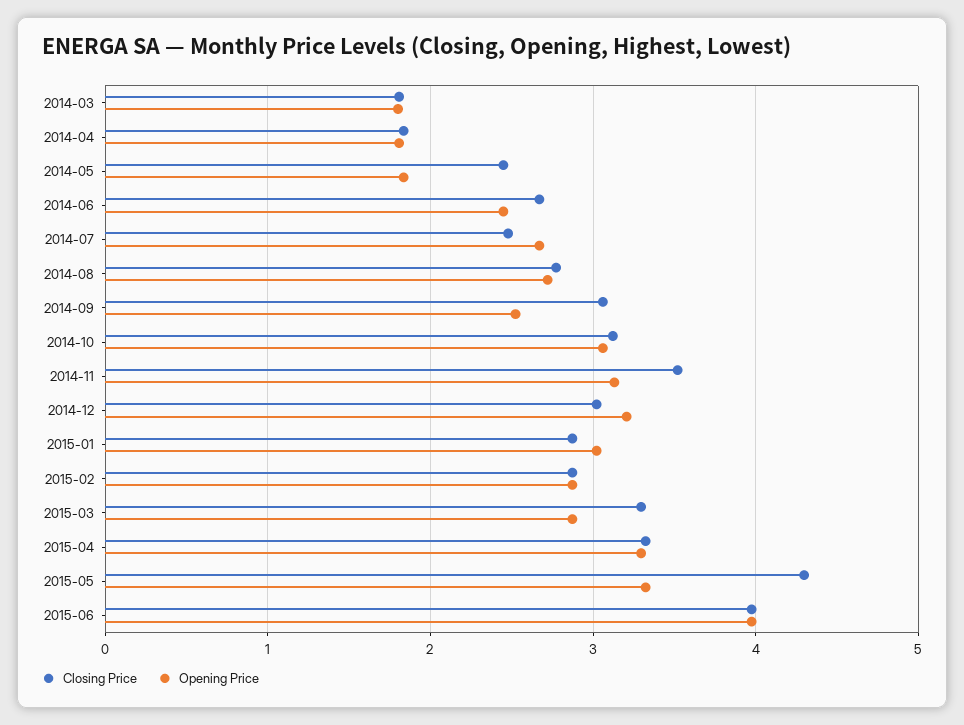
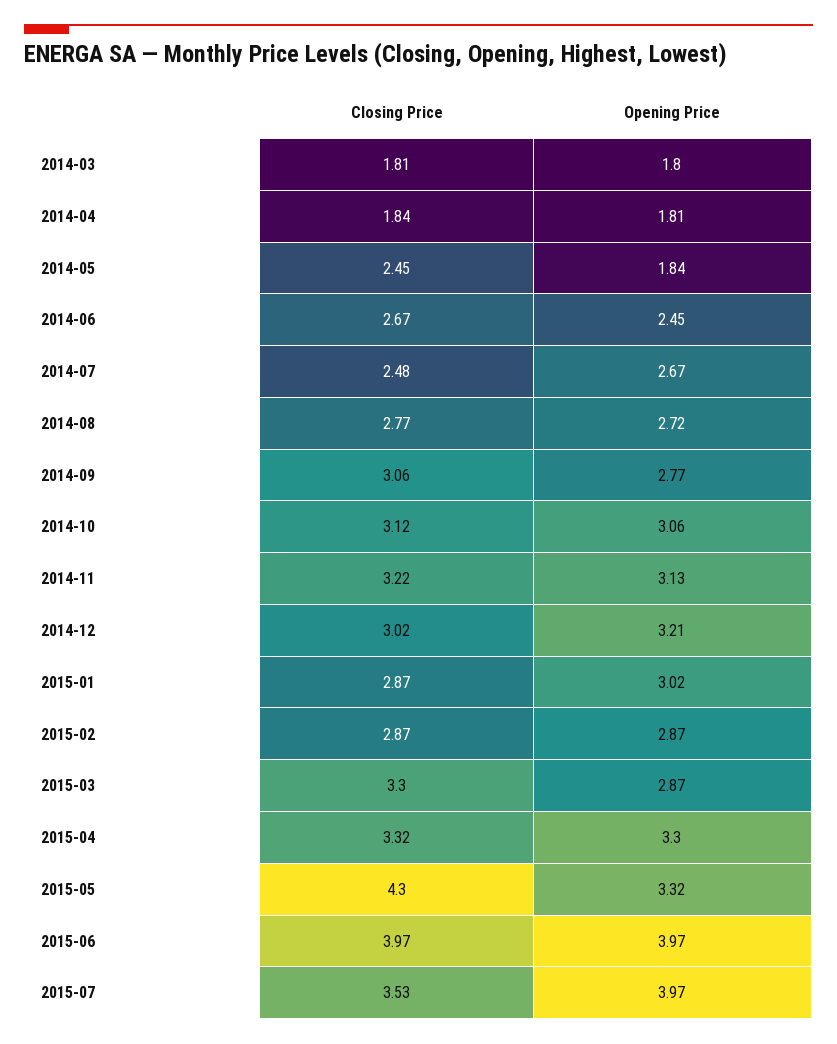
Opening Price, 2014-09: 2.5 -> 2.77
Closing Price, 2014-11: 3.5 -> 3.22
Closing Price, 2015-07: none -> 3.53
Opening Price, 2015-07: none -> 3.97

